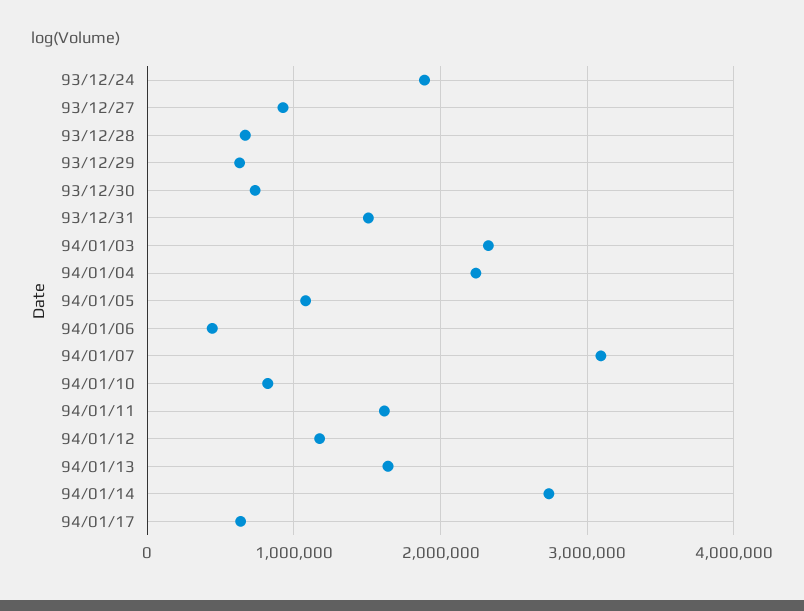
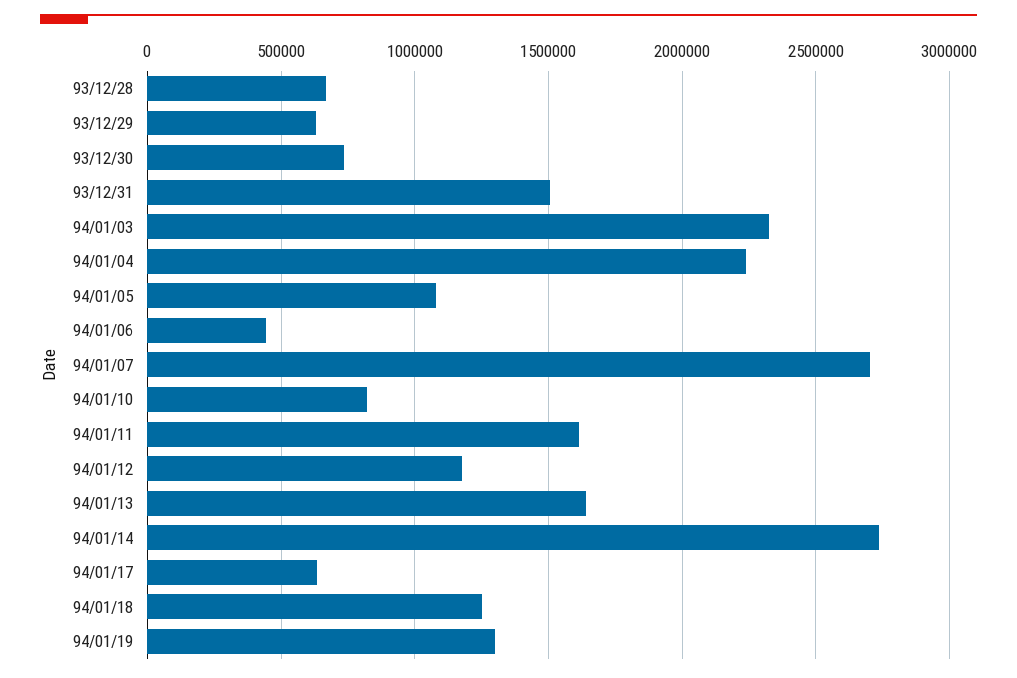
93/12/24: 1900000 -> none
93/12/27: 900000 -> none
94/01/07: 3100000 -> 2700000
94/01/18: none -> 1250000
94/01/19: none -> 1300000

